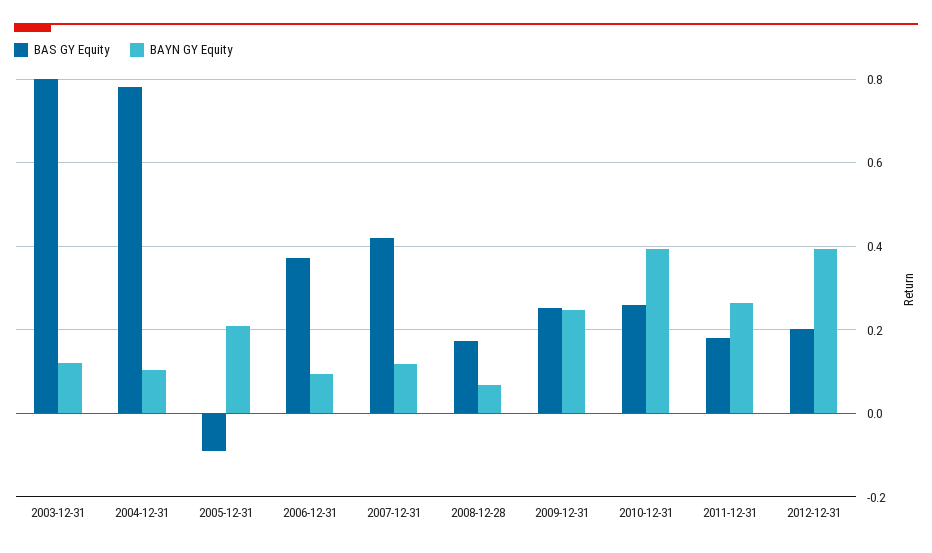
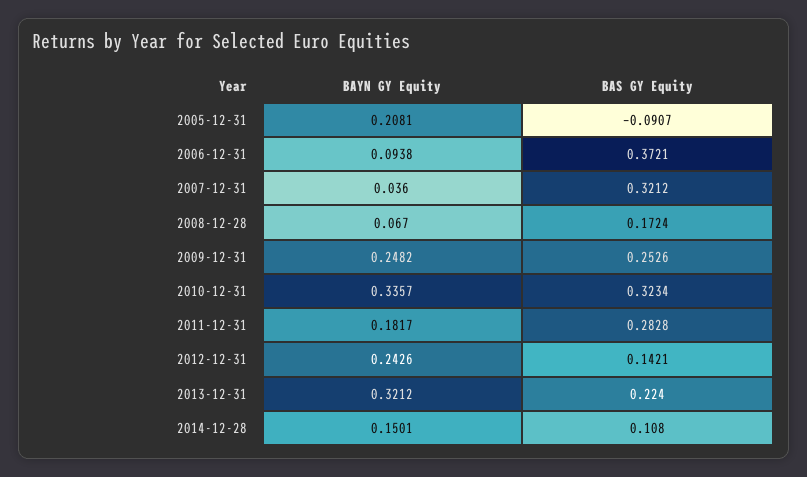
BAS GY Equity, 2003-12-31: 0.8 -> none
BAYN GY Equity, 2003-12-31: 0.12 -> none
BAS GY Equity, 2004-12-31: 0.78 -> none
BAYN GY Equity, 2004-12-31: 0.1 -> none
BAS GY Equity, 2007-12-31: 0.42 -> 0.3212
BAYN GY Equity, 2007-12-31: 0.12 -> 0.036
BAS GY Equity, 2010-12-31: 0.26 -> 0.3234
BAYN GY Equity, 2010-12-31: 0.4 -> 0.3357
BAS GY Equity, 2011-12-31: 0.18 -> 0.2828
BAYN GY Equity, 2011-12-31: 0.26 -> 0.1817
BAS GY Equity, 2012-12-31: 0.2 -> 0.1421
BAYN GY Equity, 2012-12-31: 0.4 -> 0.2426
BAYN GY Equity, 2013-12-31: none -> 0.3212
BAS GY Equity, 2013-12-31: none -> 0.224
BAYN GY Equity, 2014-12-28: none -> 0.1501
BAS GY Equity, 2014-12-28: none -> 0.108

